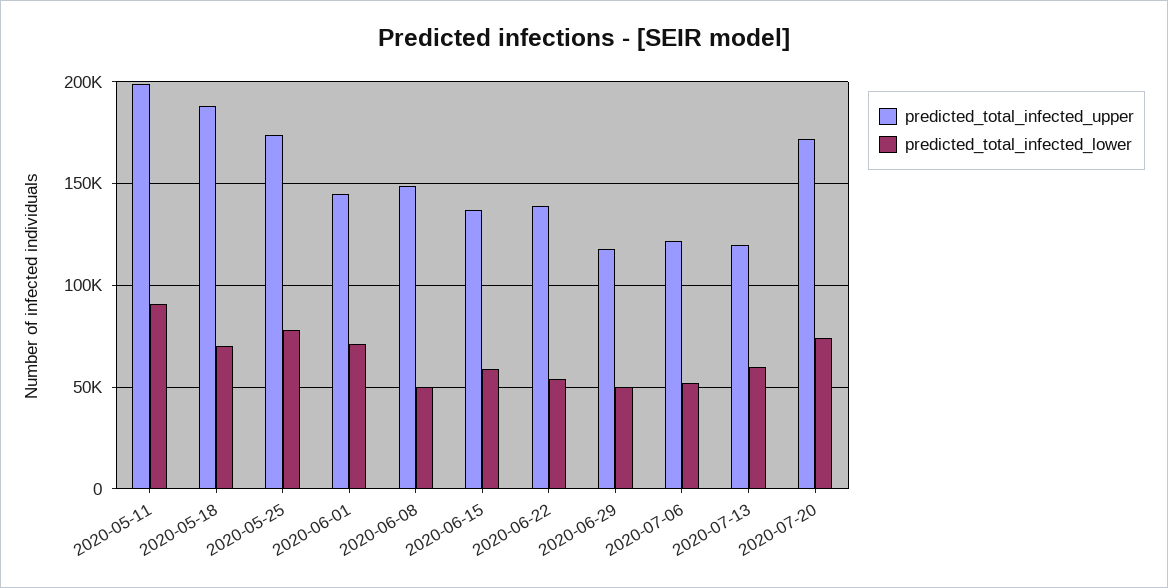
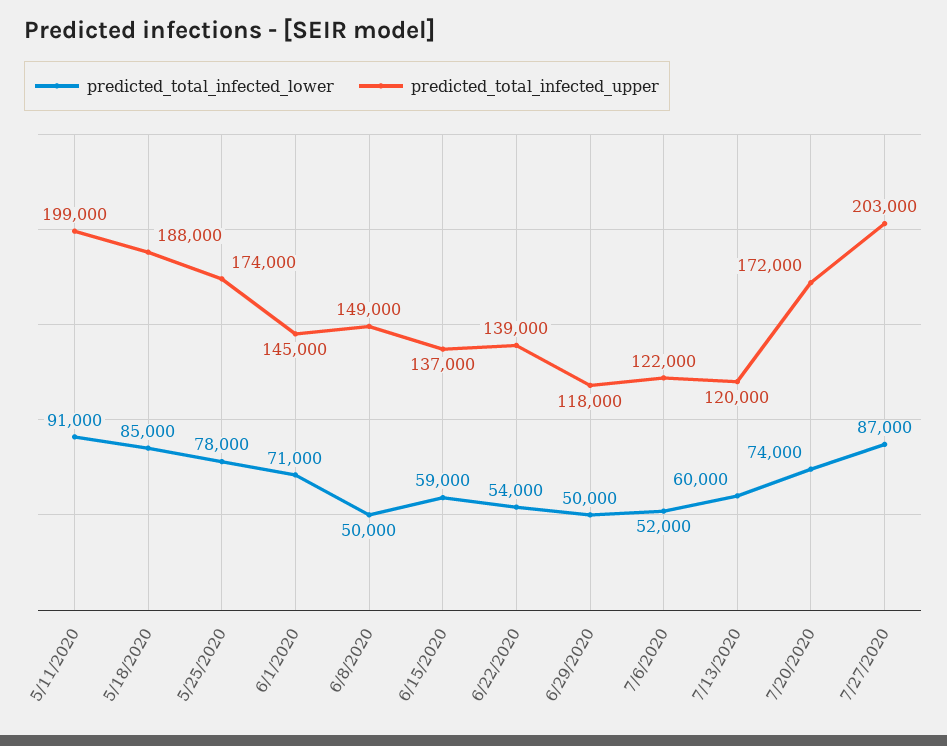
predicted_total_infected_lower, 2020-05-18: 70000 -> 85000
predicted_total_infected_lower, 7/27/2020: none -> 87000
predicted_total_infected_upper, 7/27/2020: none -> 203000

